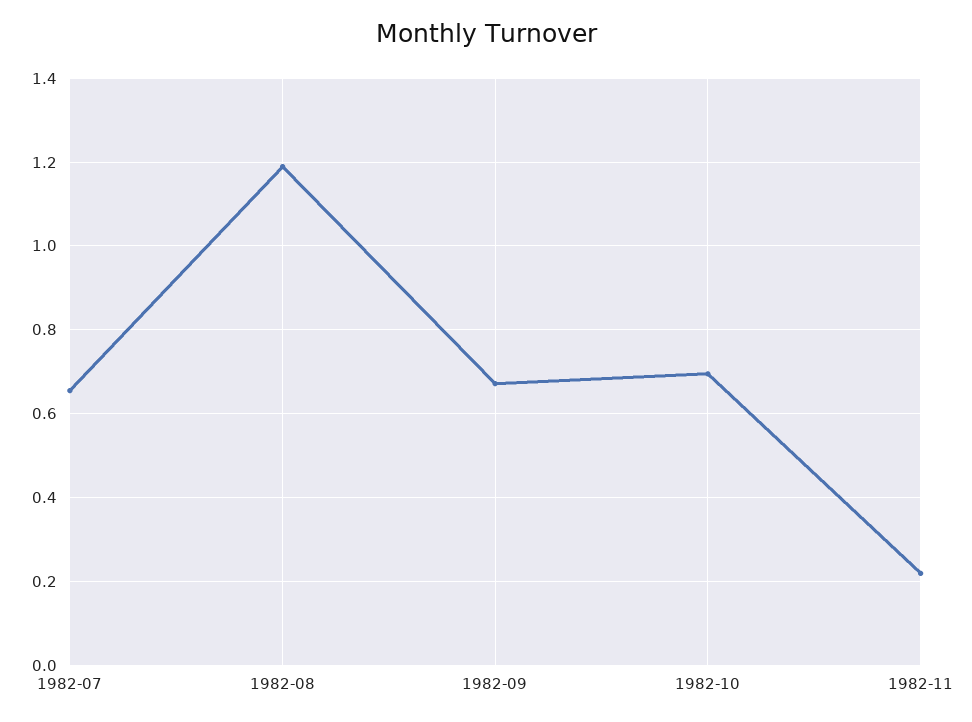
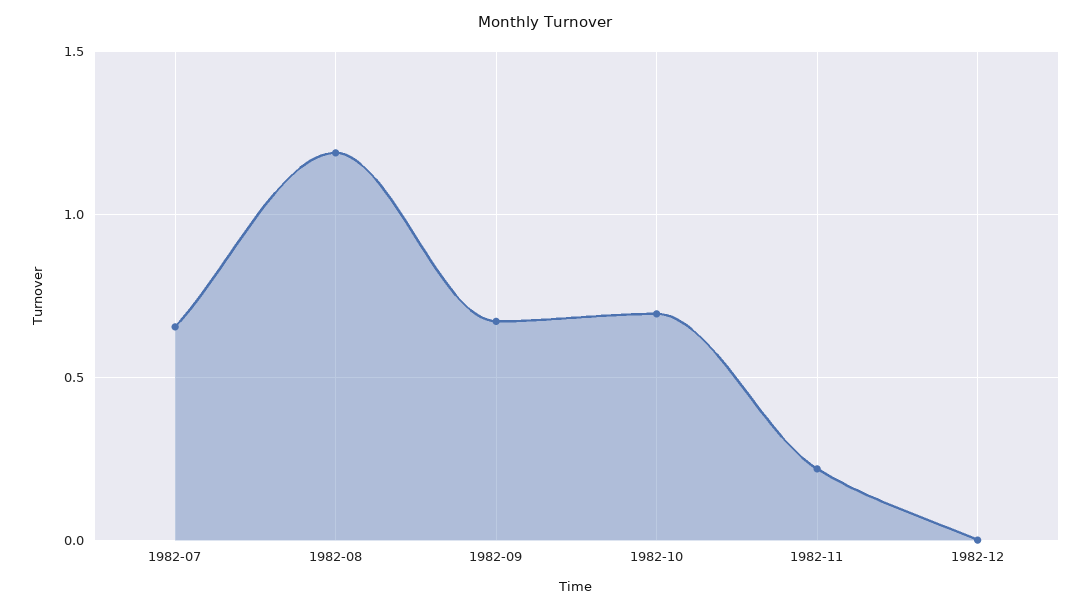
1982-12: none -> 0

